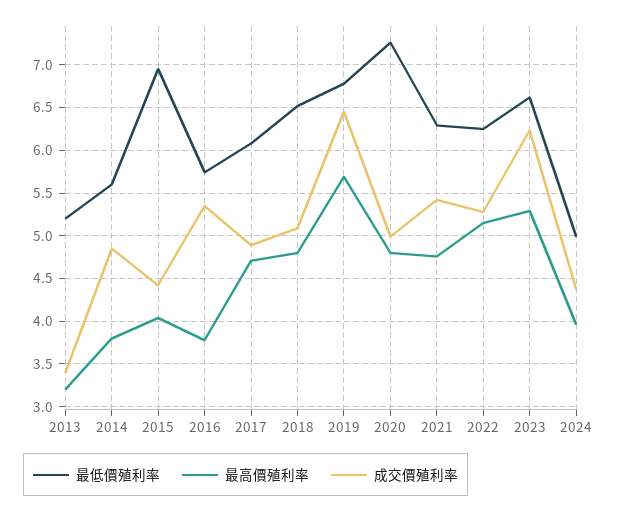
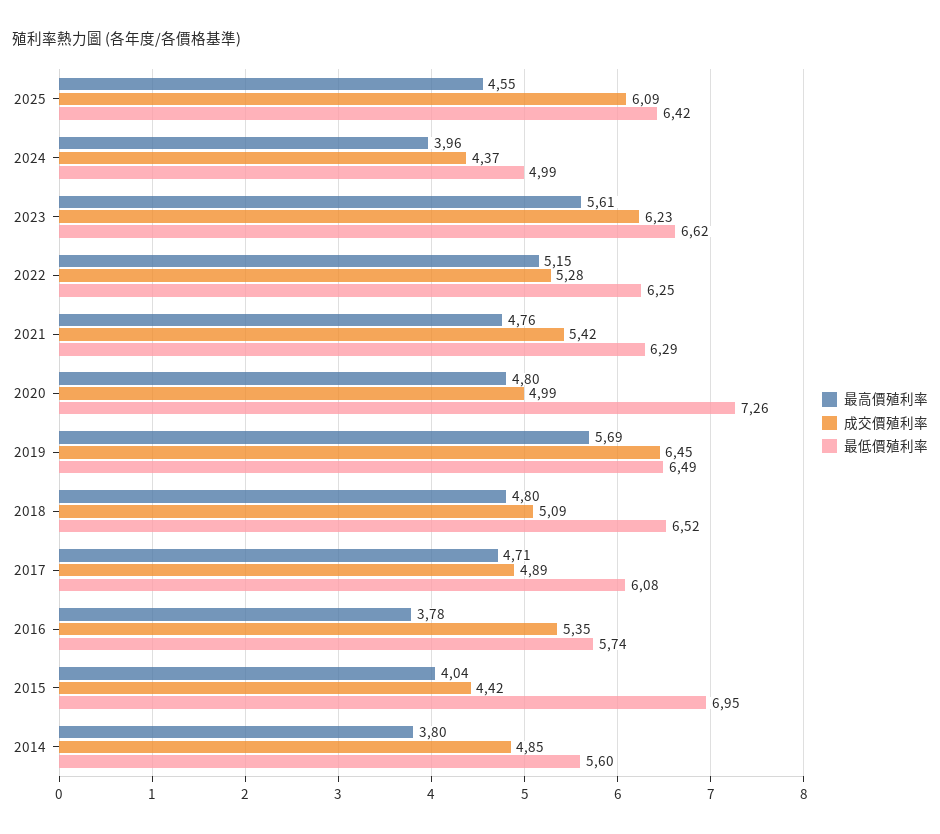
最低價殖利率, 2013: 5.2 -> none
最高價殖利率, 2013: 3.2 -> none
成交價殖利率, 2013: 3.4 -> none
最低價殖利率, 2019: 6.8 -> 6.49
最高價殖利率, 2023: 5.3 -> 5.61
最高價殖利率, 2025: none -> 4.55
成交價殖利率, 2025: none -> 6.09
最低價殖利率, 2025: none -> 6.42

